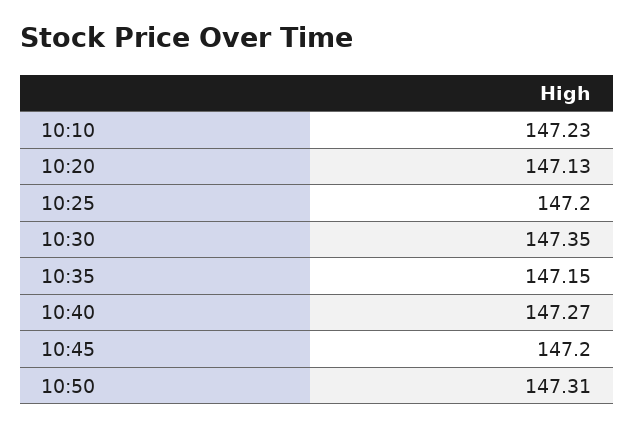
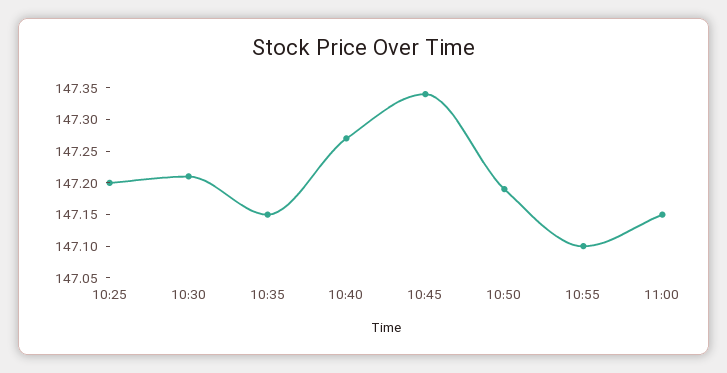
10:10: 147.23 -> none
10:20: 147.13 -> none
10:30: 147.35 -> 147.2
10:45: 147.2 -> 147.35
10:50: 147.31 -> 147.2
10:55: none -> 147.1
11:00: none -> 147.15

